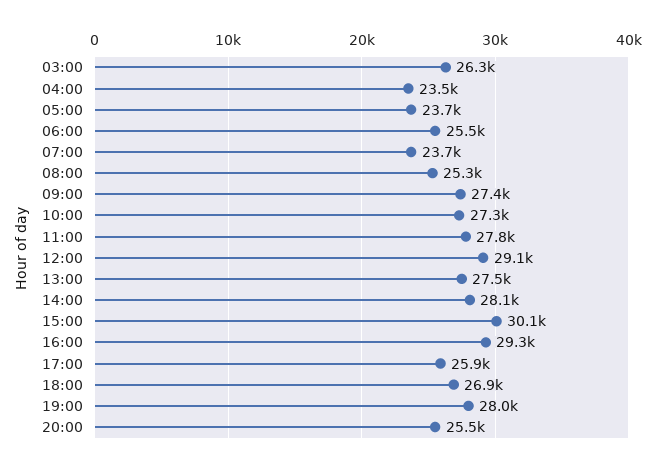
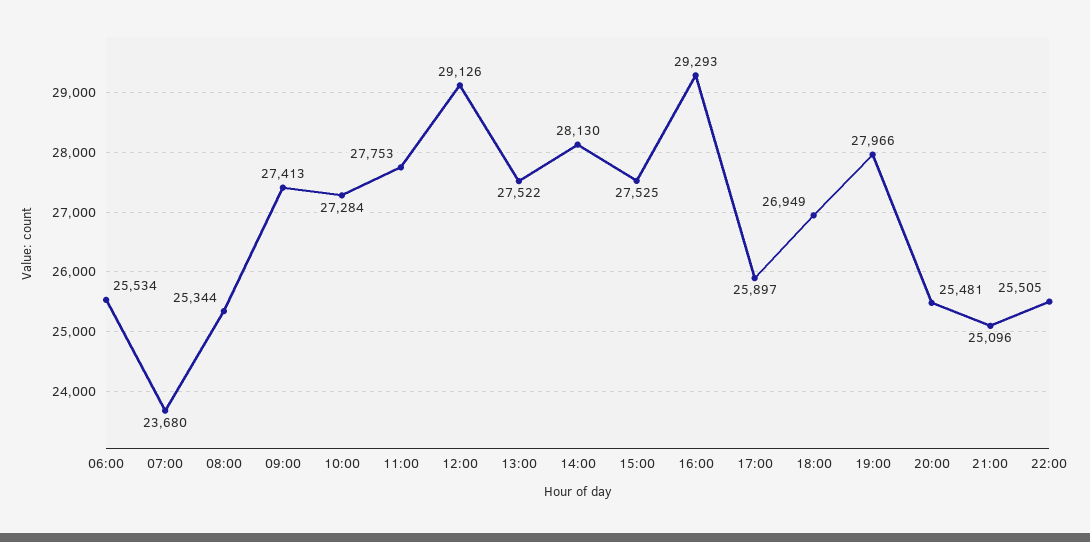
03:00: 26300 -> none
04:00: 23500 -> none
05:00: 23700 -> none
15:00: 30100 -> 27525
21:00: none -> 25096
22:00: none -> 25505

